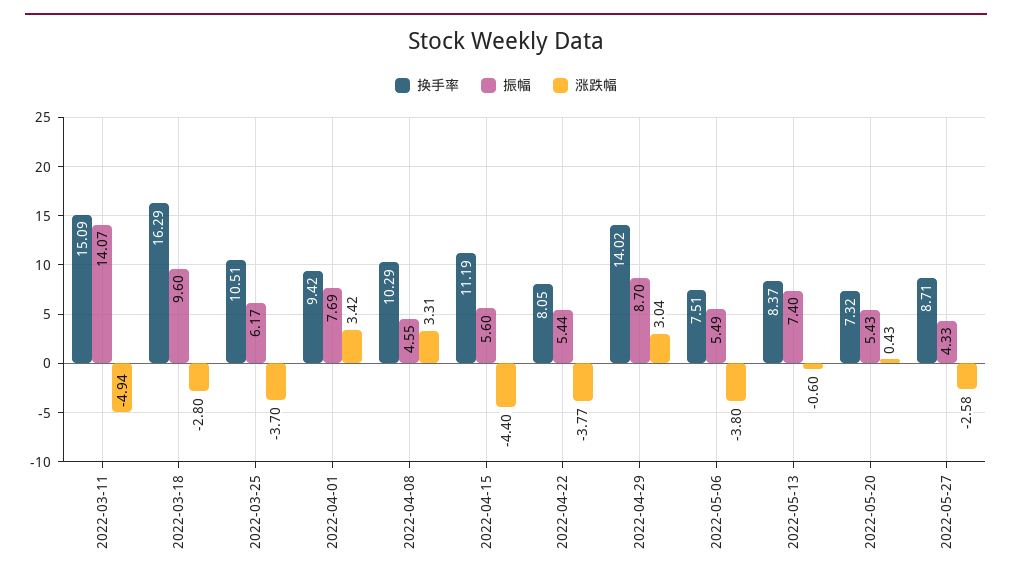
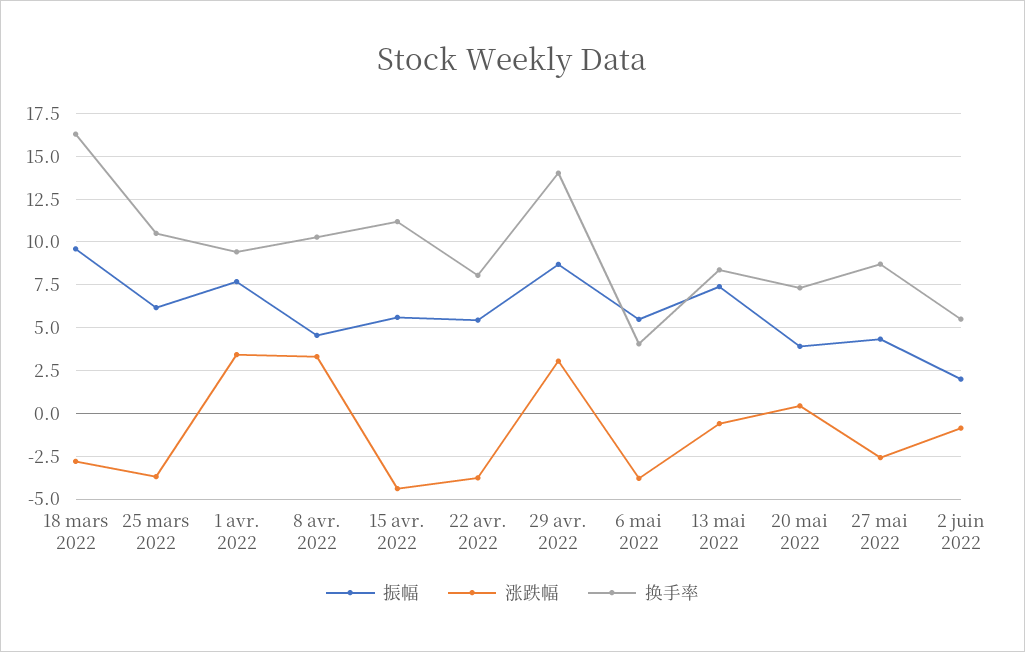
换手率, 2022-03-11: 15.09 -> none
振幅, 2022-03-11: 14.07 -> none
涨跌幅, 2022-03-11: -4.94 -> none
换手率, 2022-05-06: 7.51 -> 4
振幅, 2022-05-20: 5.43 -> 4
振幅, 2 juin 2022: none -> 2
涨跌幅, 2 juin 2022: none -> -1
换手率, 2 juin 2022: none -> 5.5

